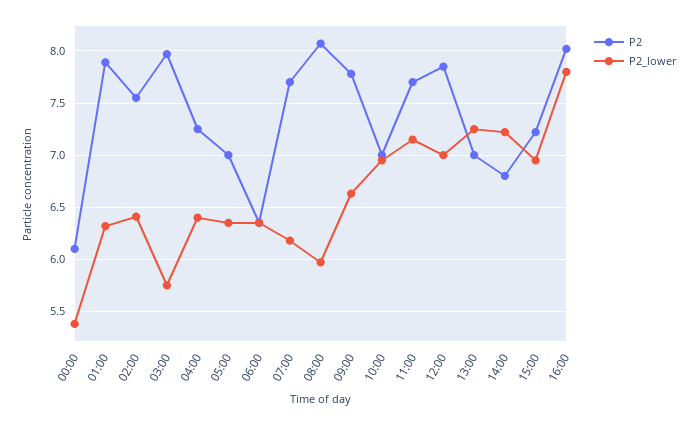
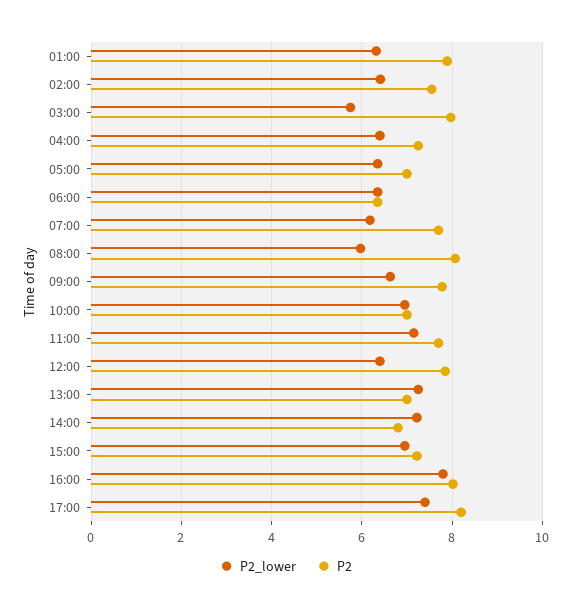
P2, 00:00: 6.1 -> none
P2_lower, 00:00: 5.4 -> none
P2_lower, 12:00: 7 -> 6.4
P2_lower, 17:00: none -> 7.4
P2, 17:00: none -> 8.2

